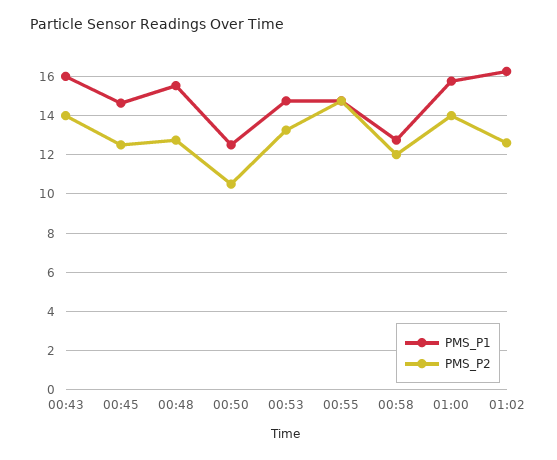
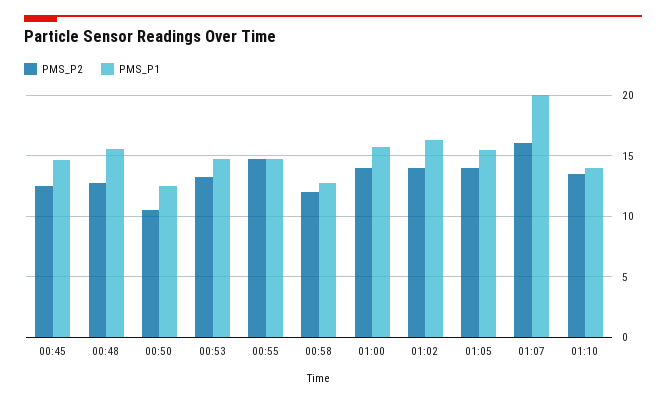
PMS_P1, 00:43: 16 -> none
PMS_P2, 00:43: 14 -> none
PMS_P2, 01:02: 12.5 -> 14
PMS_P2, 01:05: none -> 14
PMS_P1, 01:05: none -> 15.5
PMS_P2, 01:07: none -> 16
PMS_P1, 01:07: none -> 20
PMS_P2, 01:10: none -> 13.5
PMS_P1, 01:10: none -> 14

